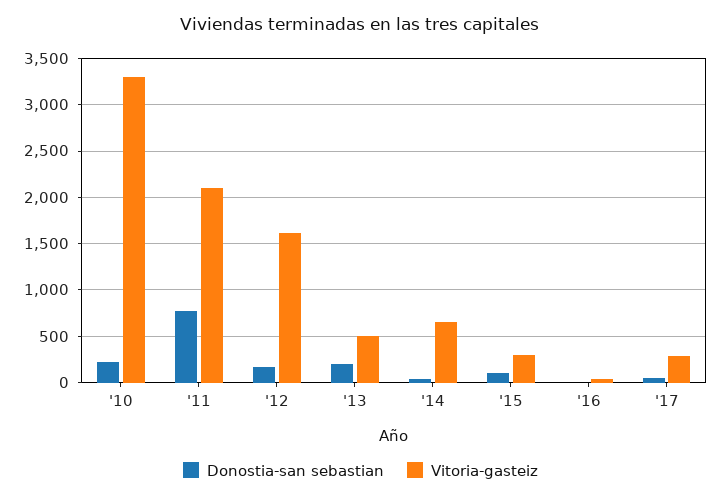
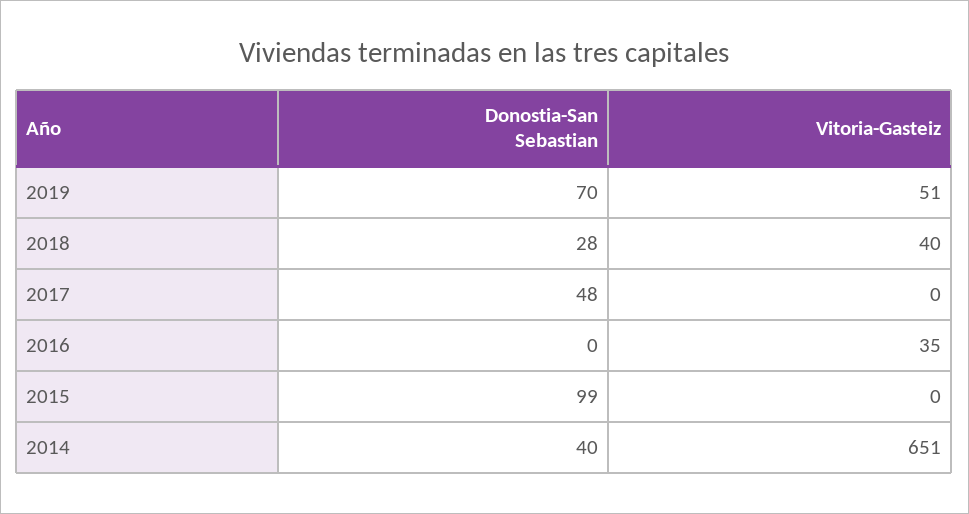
Donostia-san sebastian, '10: 200 -> none
Vitoria-gasteiz, '10: 3300 -> none
Donostia-san sebastian, '11: 800 -> none
Vitoria-gasteiz, '11: 2100 -> none
Donostia-san sebastian, '12: 200 -> none
Vitoria-gasteiz, '12: 1600 -> none
Donostia-san sebastian, '13: 200 -> none
Vitoria-gasteiz, '13: 500 -> none
Vitoria-gasteiz, '15: 300 -> 0
Vitoria-gasteiz, '17: 300 -> 0
Donostia-san sebastian, 2019: none -> 70
Vitoria-gasteiz, 2019: none -> 51
Donostia-san sebastian, 2018: none -> 28
Vitoria-gasteiz, 2018: none -> 40

